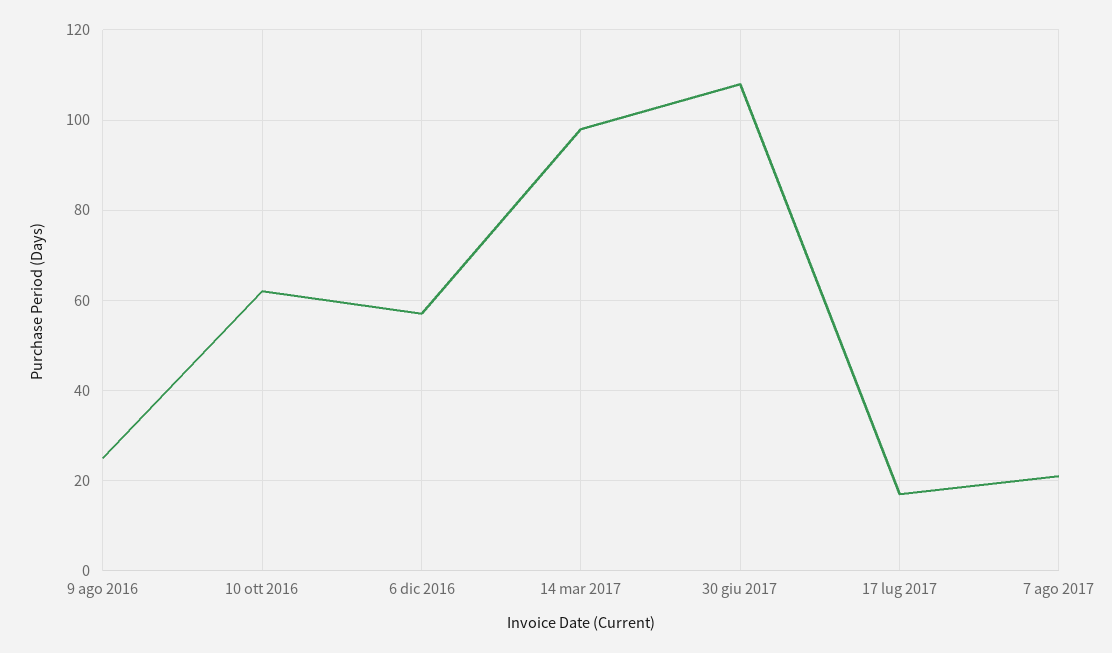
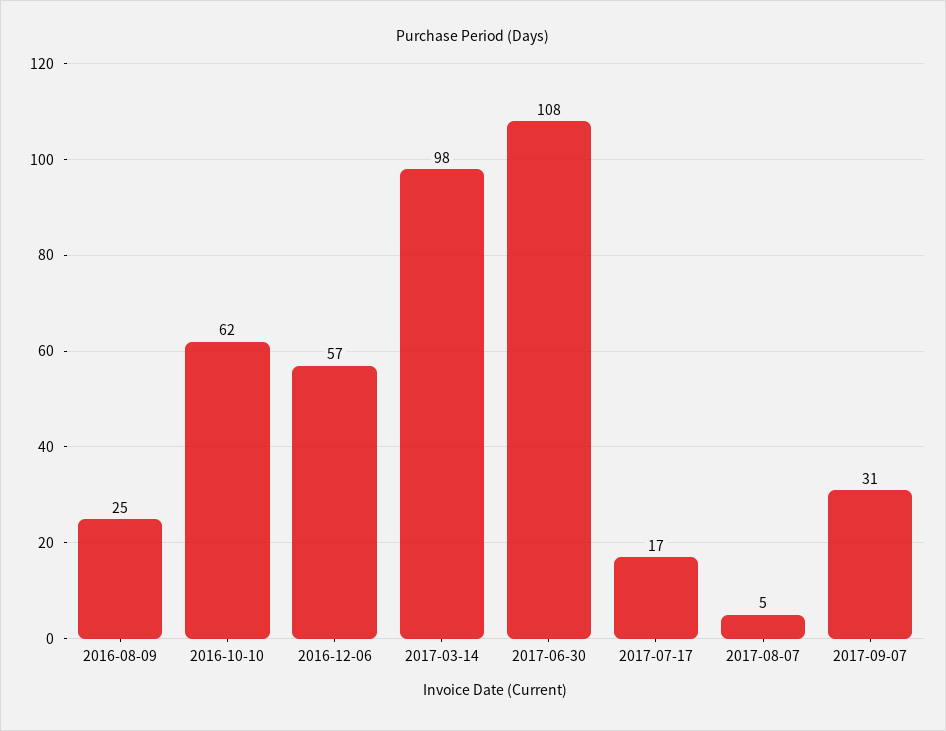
7 ago 2017: 20 -> 5
2017-09-07: none -> 31

